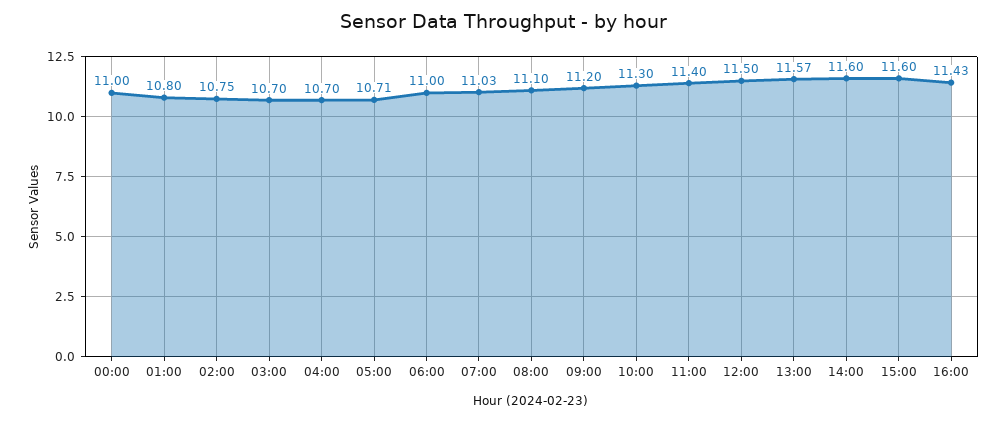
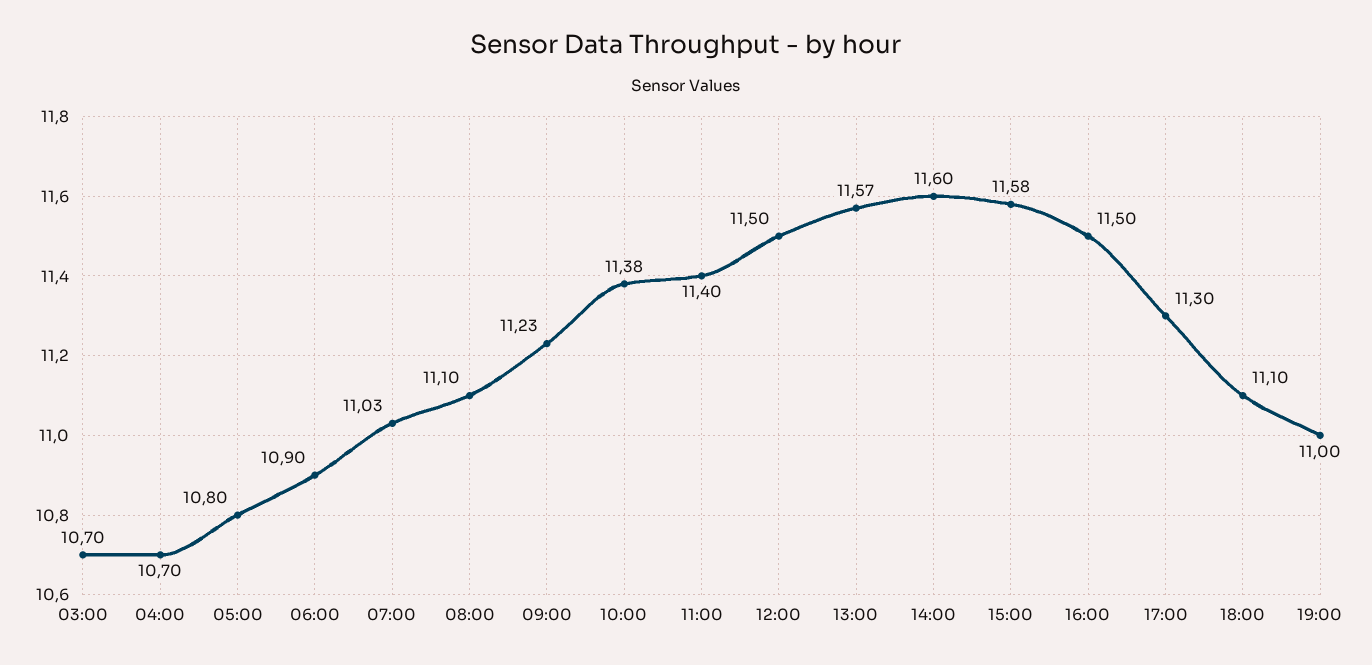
00:00: 11 -> none
01:00: 10.8 -> none
02:00: 10.75 -> none
05:00: 10.71 -> 10.8
06:00: 11 -> 10.9
09:00: 11.2 -> 11.23
10:00: 11.3 -> 11.38
15:00: 11.6 -> 11.58
16:00: 11.43 -> 11.5
17:00: none -> 11.3
18:00: none -> 11.1
19:00: none -> 11

